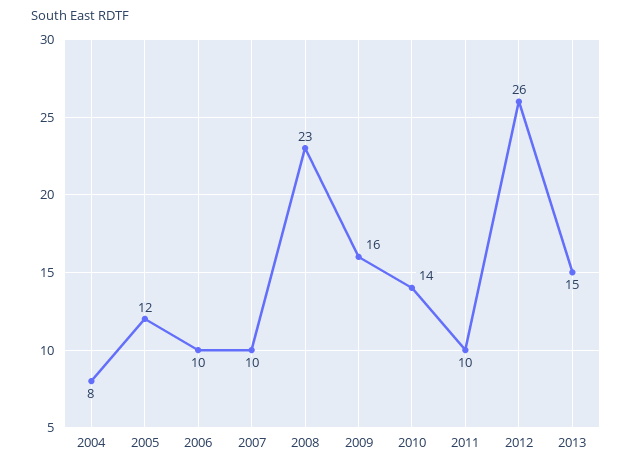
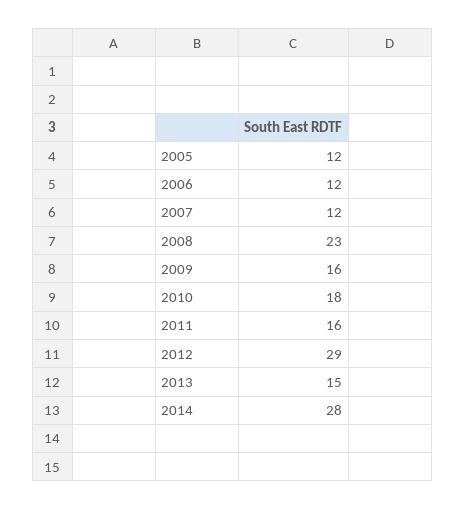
2004: 8 -> none
2006: 10 -> 12
2007: 10 -> 12
2010: 14 -> 18
2011: 10 -> 16
2012: 26 -> 29
2014: none -> 28

